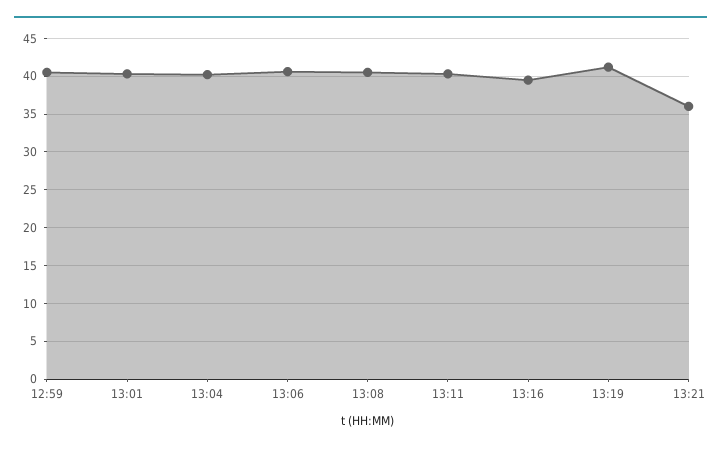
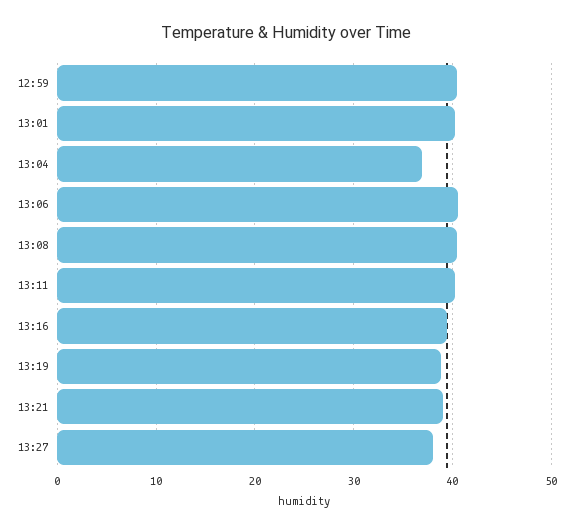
13:04: 40 -> 37
13:19: 41 -> 39
13:21: 36 -> 39
13:27: none -> 38

